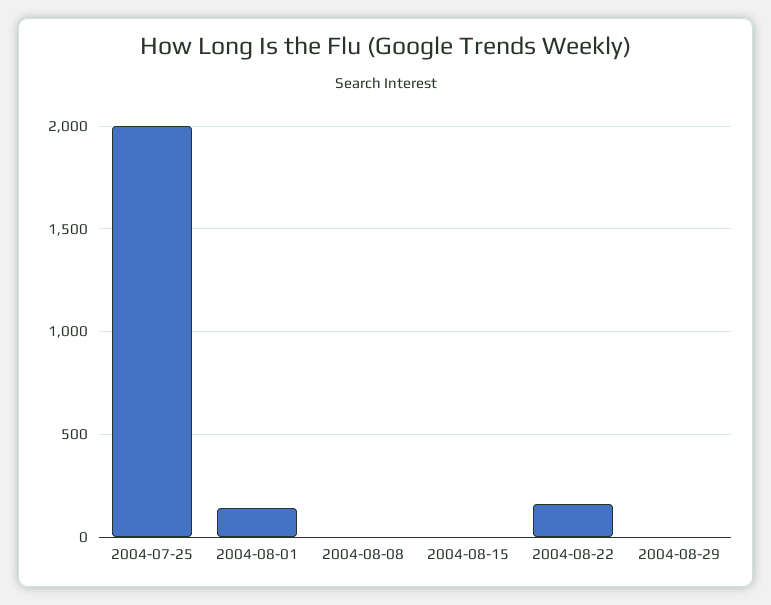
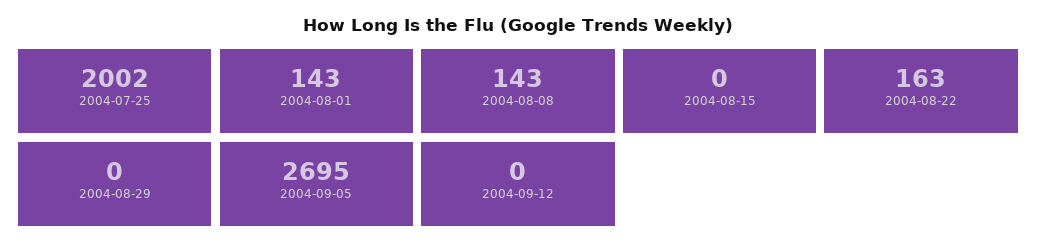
2004-08-08: 0 -> 143
2004-09-05: none -> 2695
2004-09-12: none -> 0

